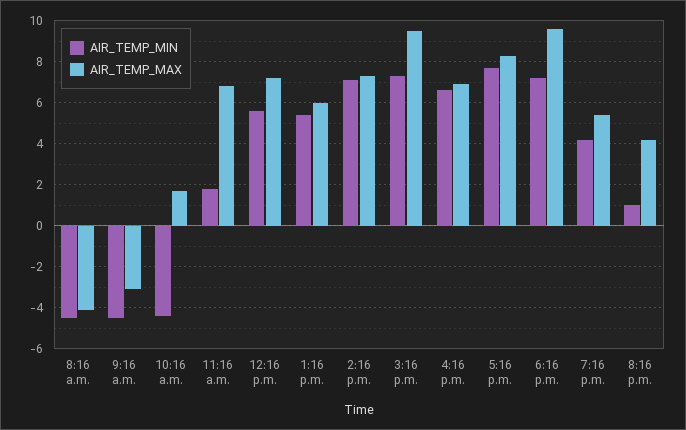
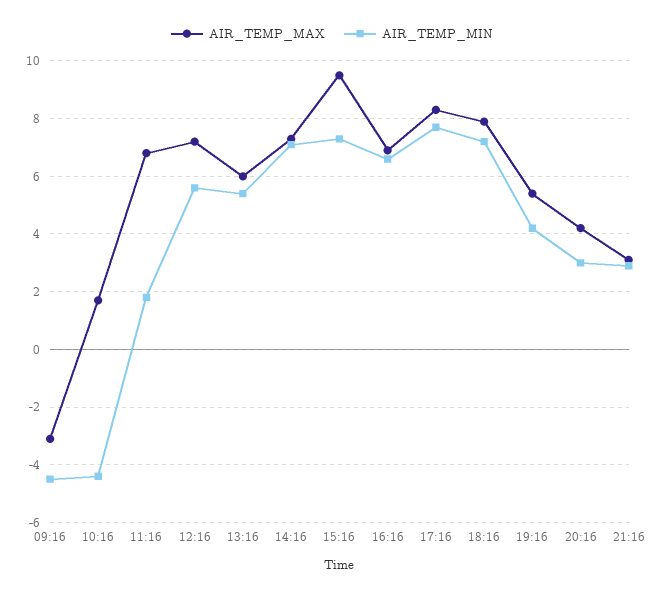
AIR_TEMP_MIN, 8:16 a.m.: -4.5 -> none
AIR_TEMP_MAX, 8:16 a.m.: -4 -> none
AIR_TEMP_MAX, 6:16 p.m.: 9.5 -> 8
AIR_TEMP_MIN, 8:16 p.m.: 1 -> 3
AIR_TEMP_MAX, 21:16: none -> 3
AIR_TEMP_MIN, 21:16: none -> 3

